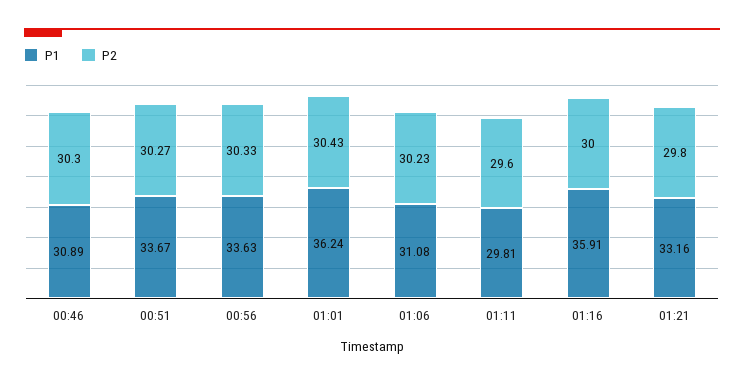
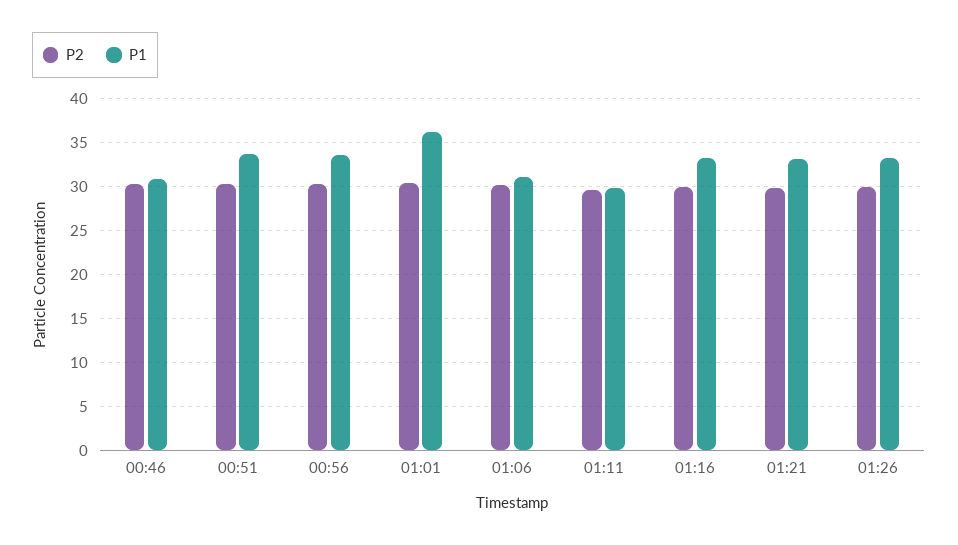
P1, 01:16: 35.91 -> 33
P2, 01:26: none -> 30
P1, 01:26: none -> 33

